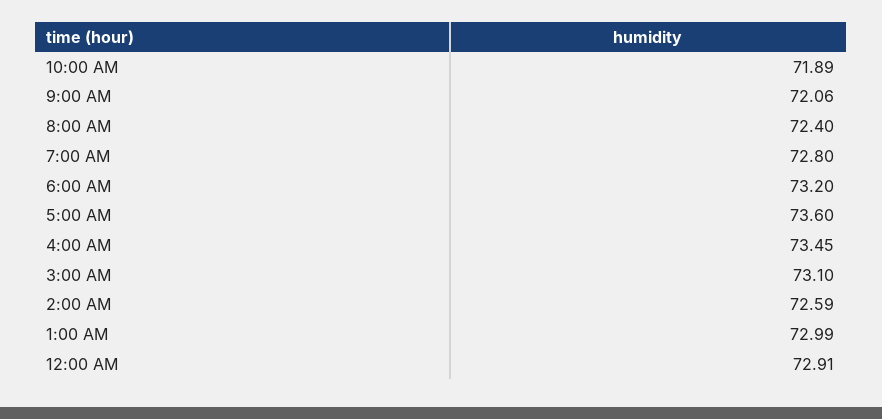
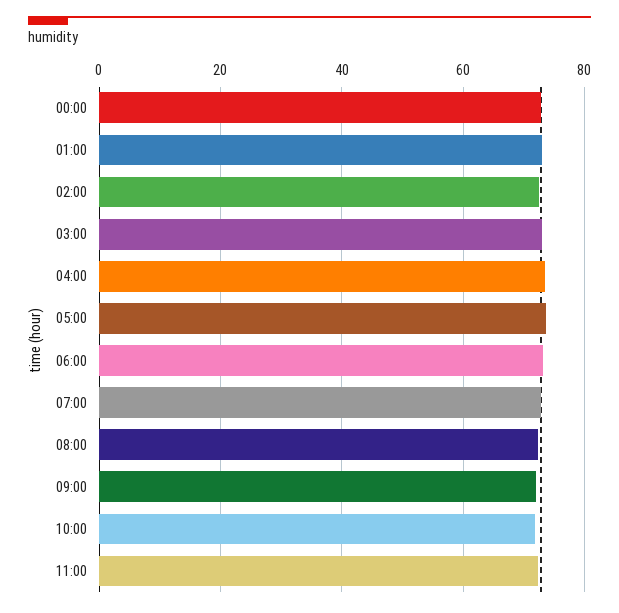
11:00: none -> 72

